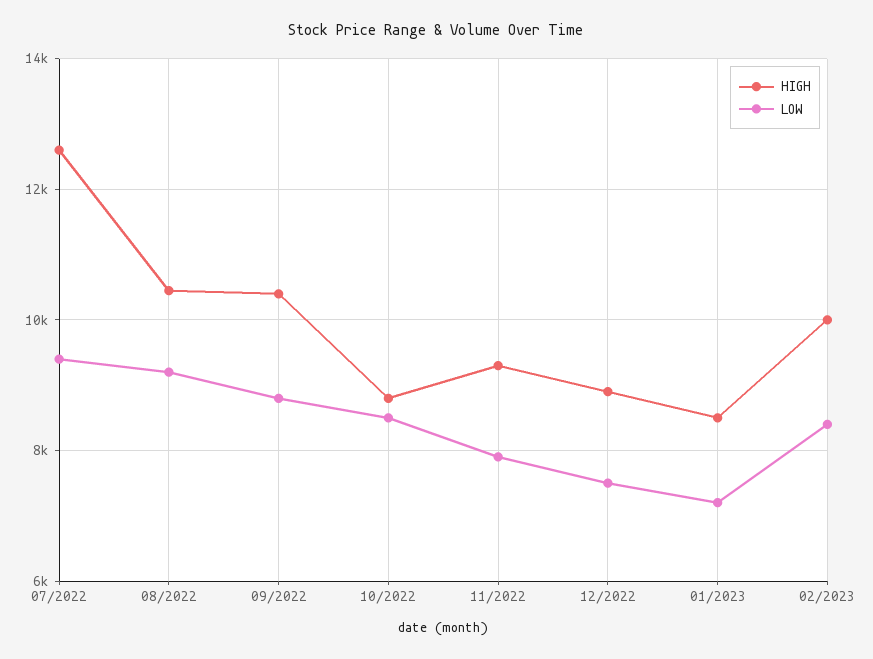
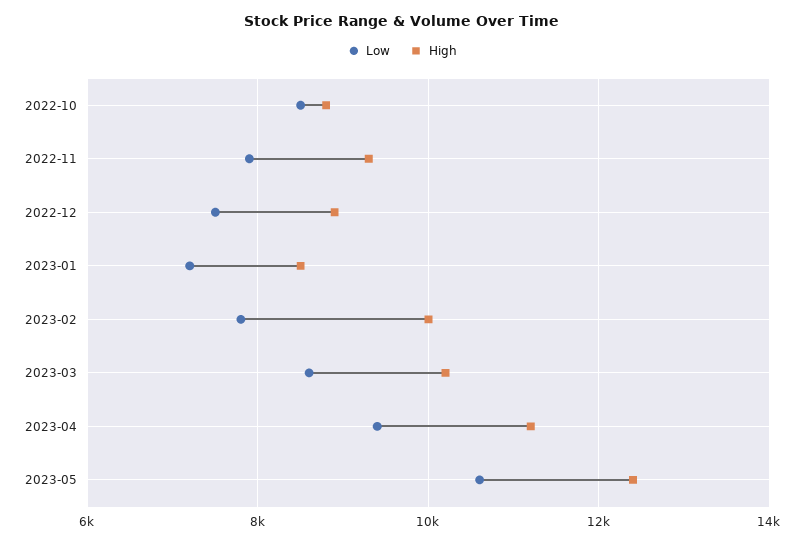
HIGH, 07/2022: 12600 -> none
LOW, 07/2022: 9400 -> none
HIGH, 08/2022: 10400 -> none
LOW, 08/2022: 9200 -> none
HIGH, 09/2022: 10400 -> none
LOW, 09/2022: 8800 -> none
LOW, 02/2023: 8400 -> 7800
LOW, 2023-03: none -> 8600
HIGH, 2023-03: none -> 10200
LOW, 2023-04: none -> 9400
HIGH, 2023-04: none -> 11200
LOW, 2023-05: none -> 10600
HIGH, 2023-05: none -> 12400

